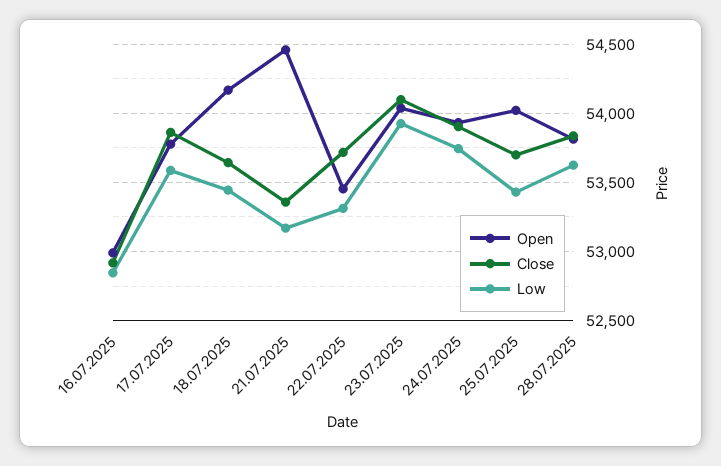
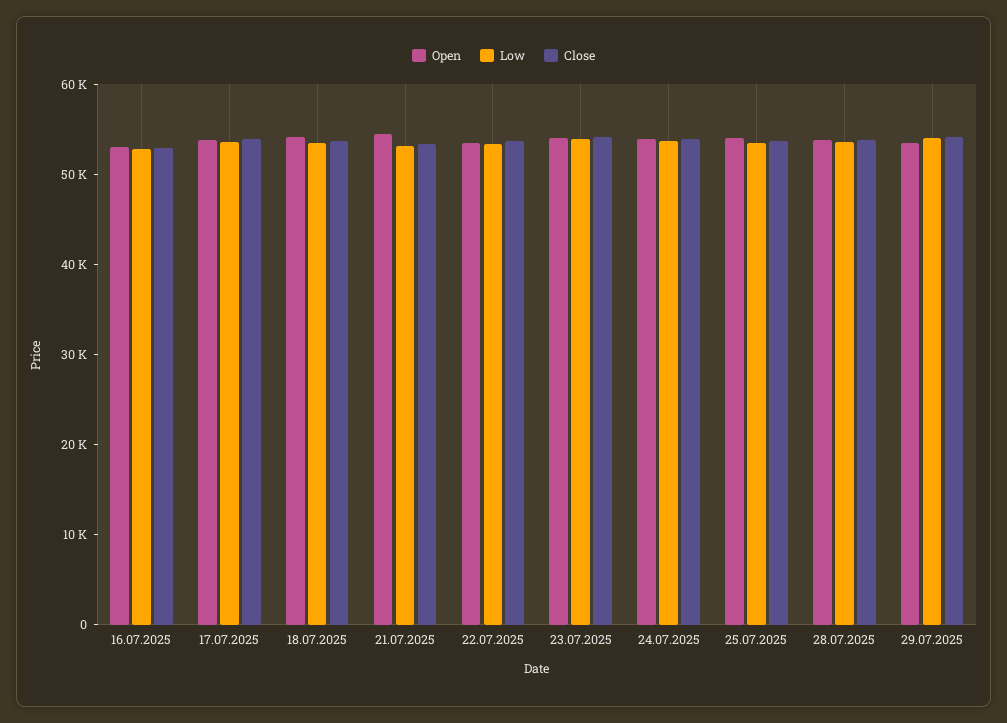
Open, 29.07.2025: none -> 54000
Low, 29.07.2025: none -> 54000
Close, 29.07.2025: none -> 54000

